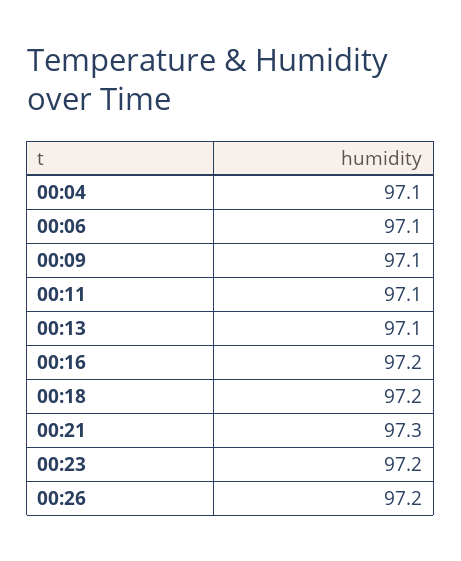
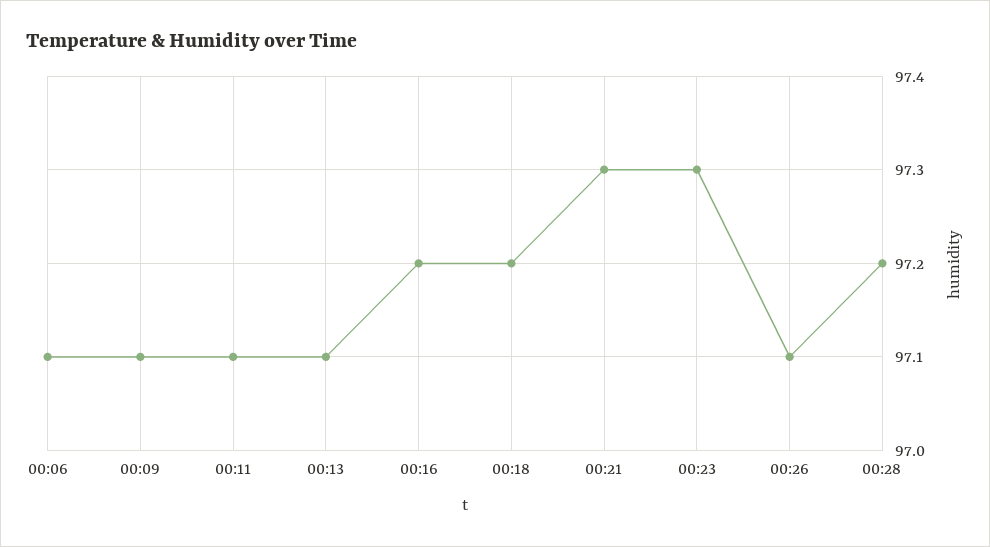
00:04: 97.1 -> none
00:23: 97.2 -> 97.3
00:26: 97.2 -> 97.1
00:28: none -> 97.2

